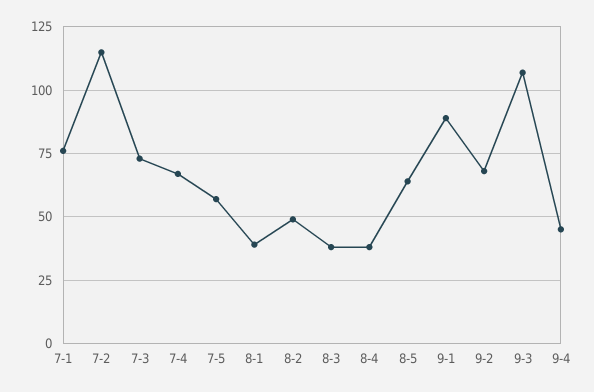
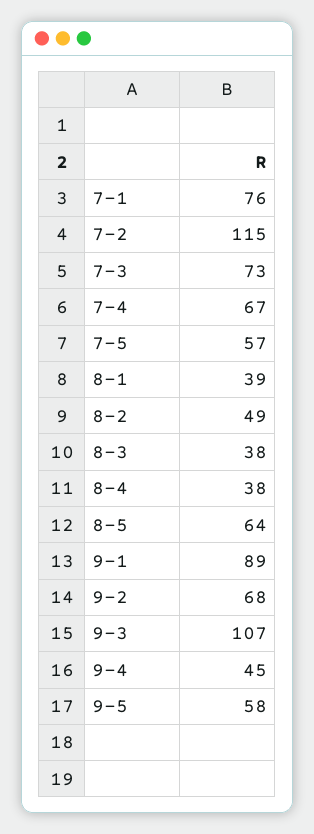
9-5: none -> 58

